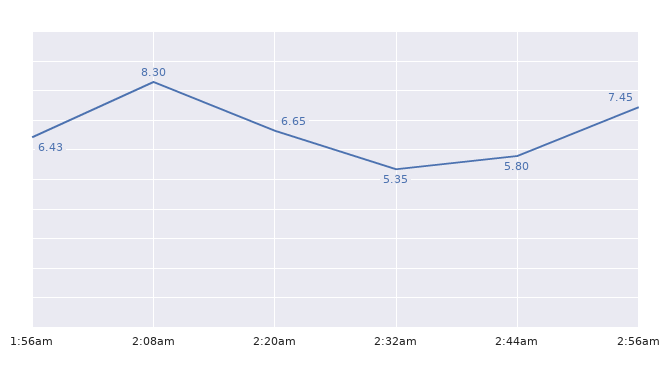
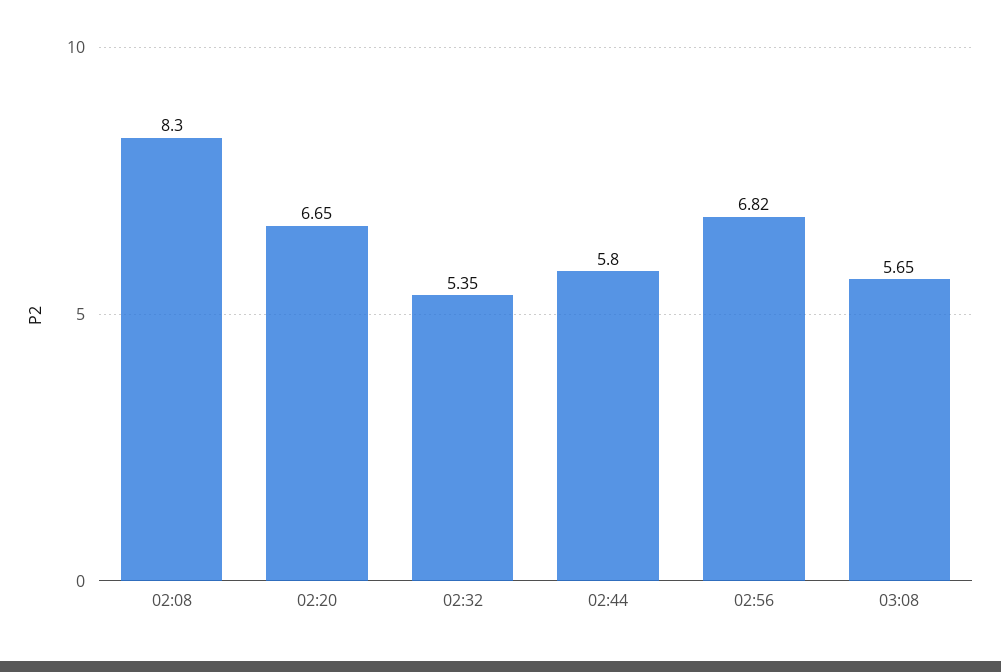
1:56am: 6.43 -> none
2:56am: 7.45 -> 6.82
03:08: none -> 5.65

